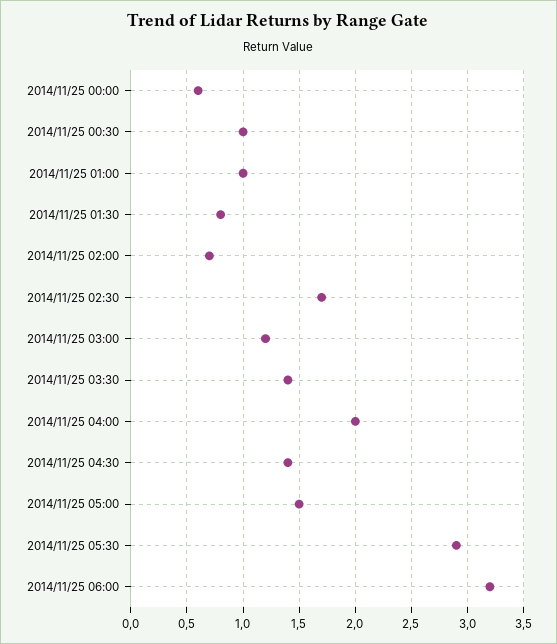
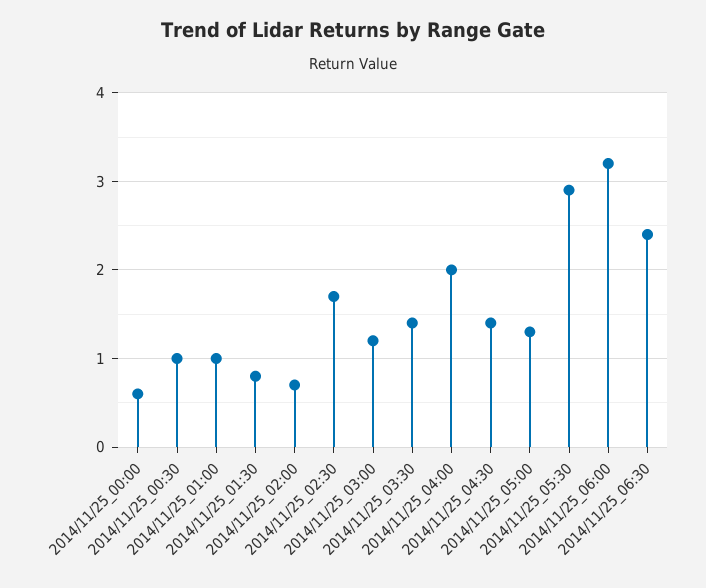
2014/11/25 05:00: 1.5 -> 1.3
2014/11/25_06:30: none -> 2.4

